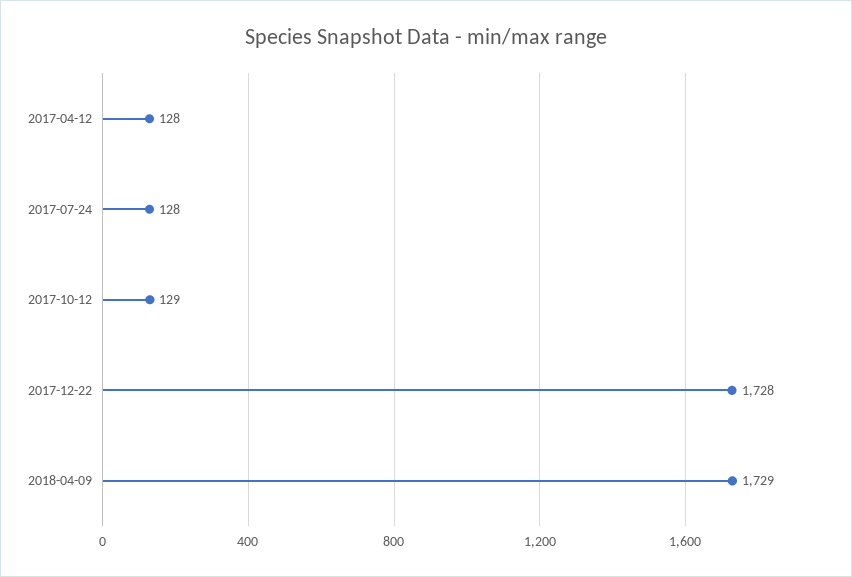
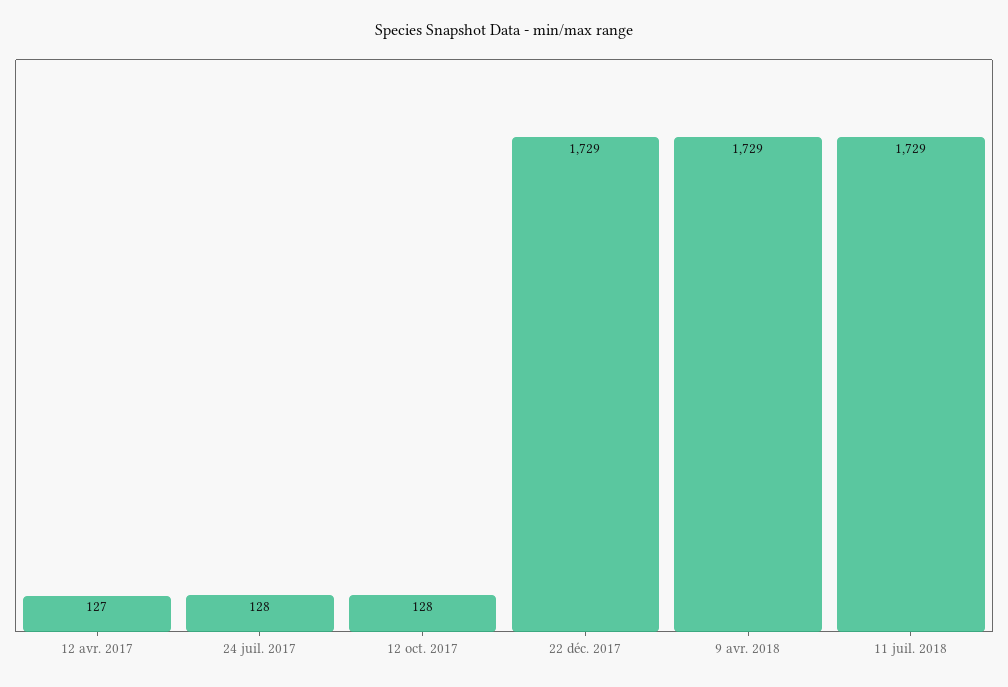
2017-04-12: 128 -> 127
2017-10-12: 129 -> 128
2017-12-22: 1728 -> 1729
11 juil. 2018: none -> 1729

